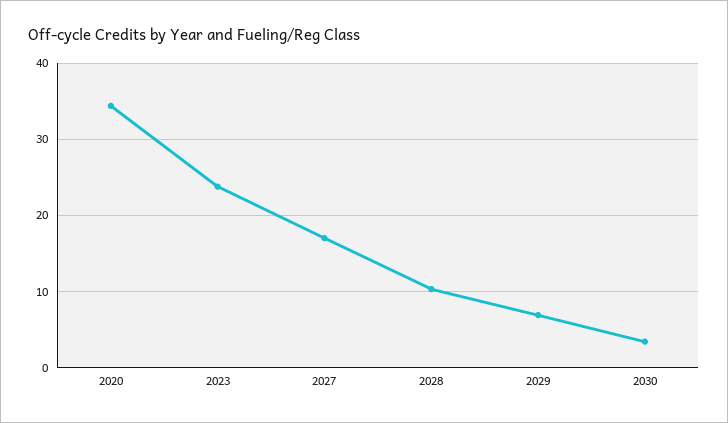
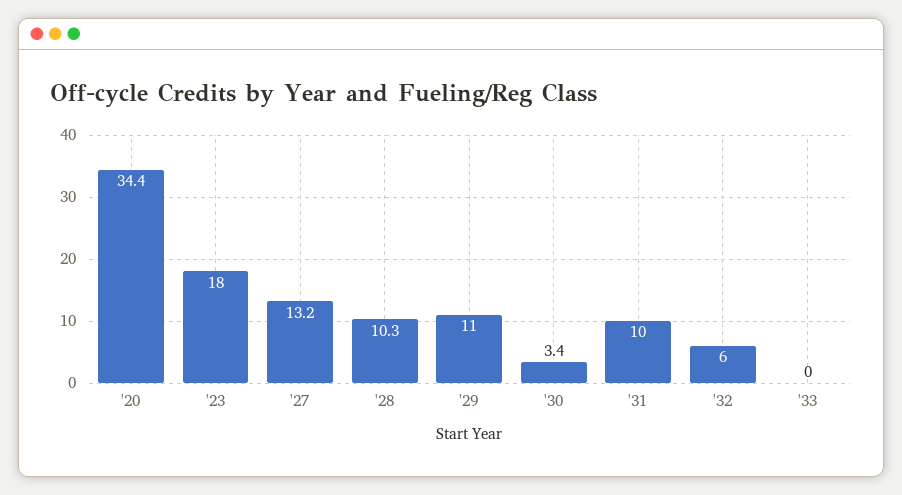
2023: 24 -> 18
2027: 17 -> 13.2
2029: 7 -> 11
'31: none -> 10
'32: none -> 6
'33: none -> 0

